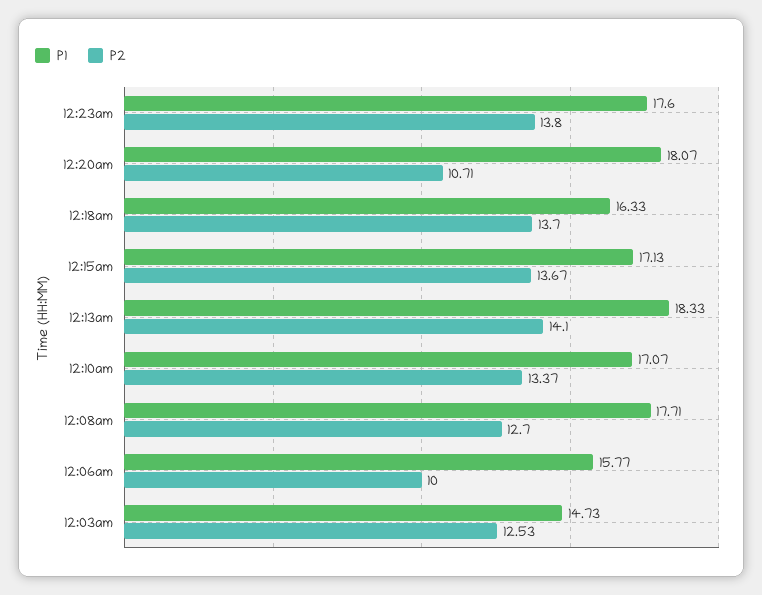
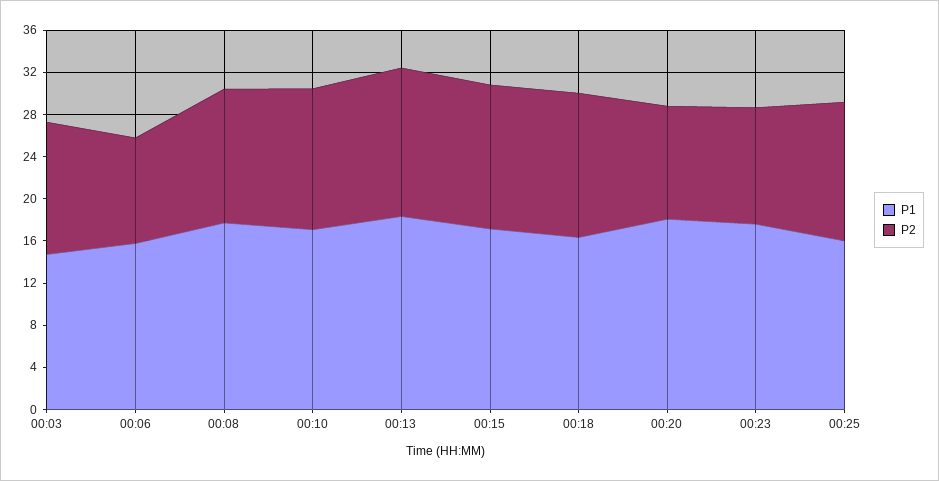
P2, 12:23am: 13.8 -> 11
P1, 00:25: none -> 16
P2, 00:25: none -> 13

